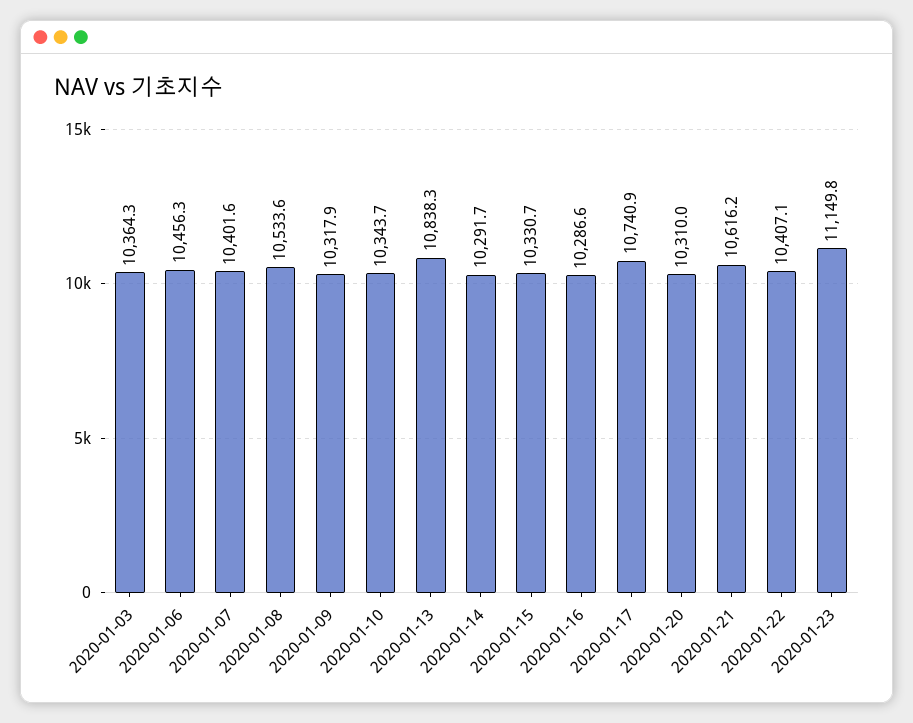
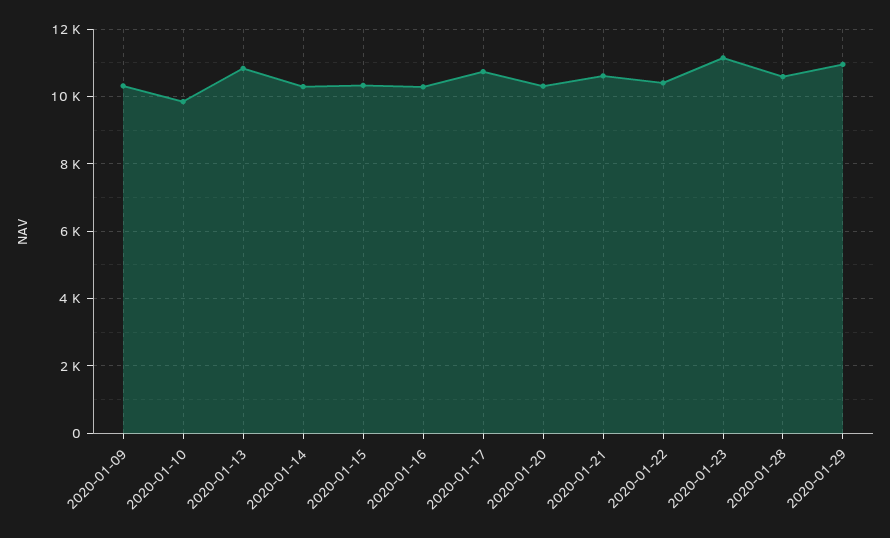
2020-01-03: 10364.3 -> none
2020-01-06: 10456.3 -> none
2020-01-07: 10401.6 -> none
2020-01-08: 10533.6 -> none
2020-01-10: 10343.7 -> 9800
2020-01-28: none -> 10600
2020-01-29: none -> 11000

